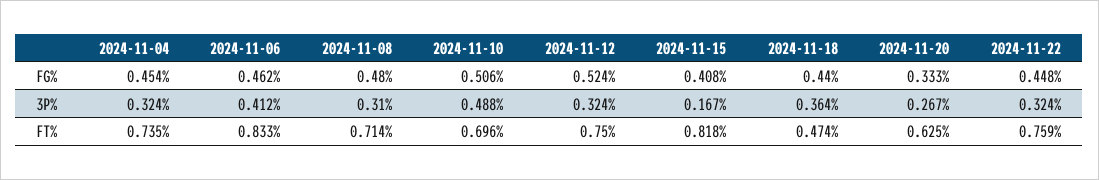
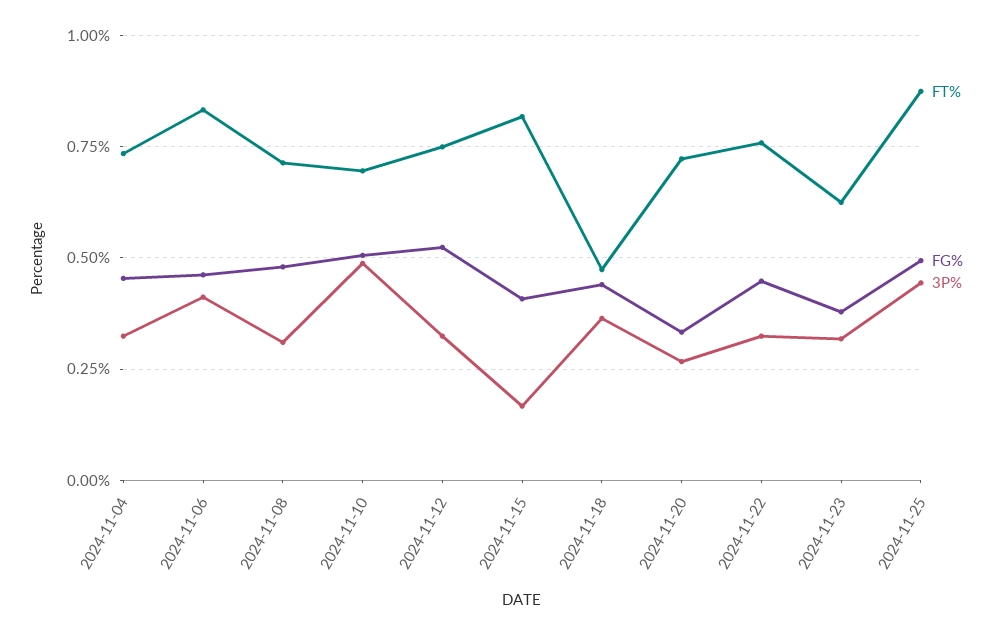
FT%, 2024-11-20: 0.625 -> 0.725
FT%, 2024-11-23: none -> 0.625
FG%, 2024-11-23: none -> 0.375
3P%, 2024-11-23: none -> 0.325
FT%, 2024-11-25: none -> 0.875
FG%, 2024-11-25: none -> 0.5
3P%, 2024-11-25: none -> 0.45

